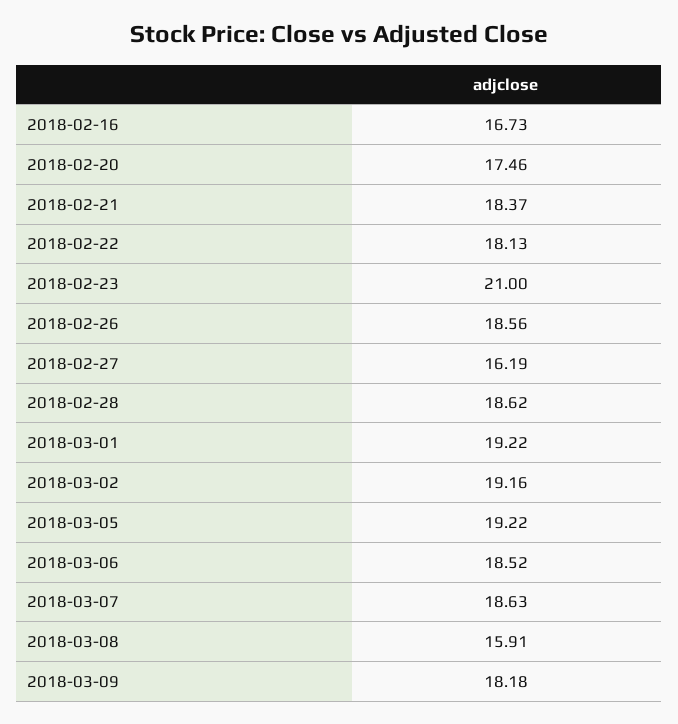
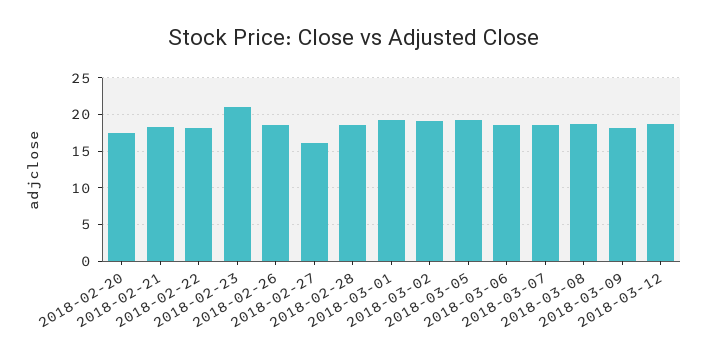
2018-02-16: 16.73 -> none
2018-03-08: 15.91 -> 19
2018-03-12: none -> 19

